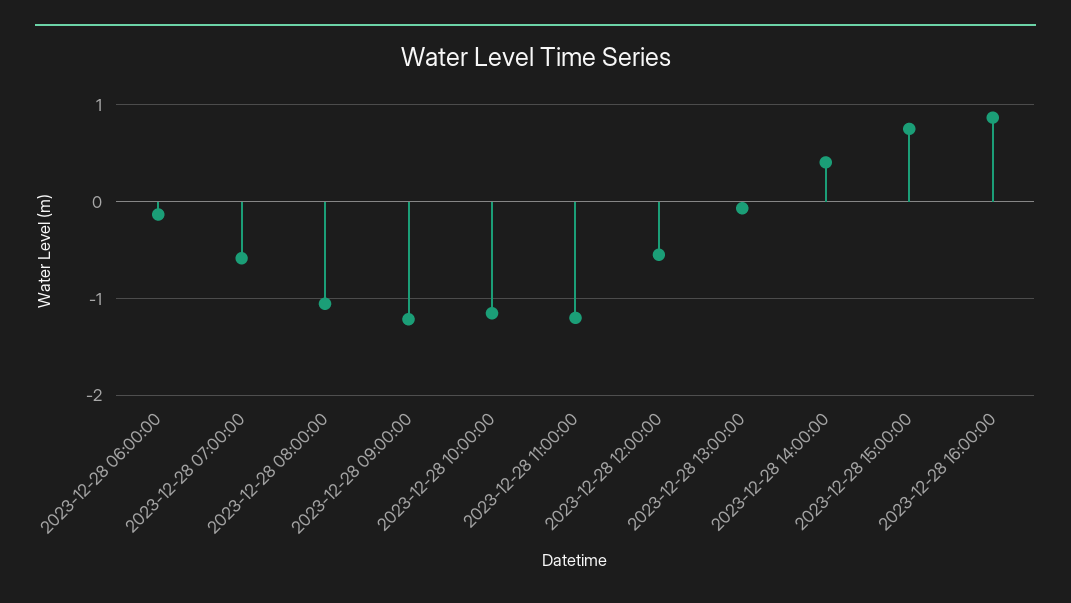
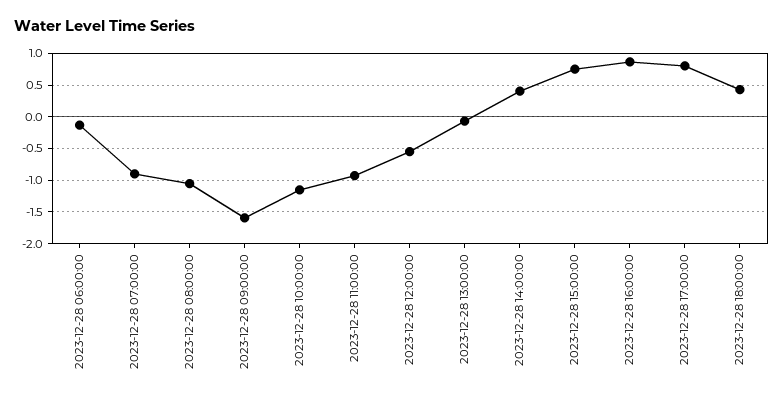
2023-12-28 07:00:00: -0.6 -> -0.9
2023-12-28 09:00:00: -1.2 -> -1.6
2023-12-28 11:00:00: -1.2 -> -0.9
2023-12-28 17:00:00: none -> 0.8
2023-12-28 18:00:00: none -> 0.4

